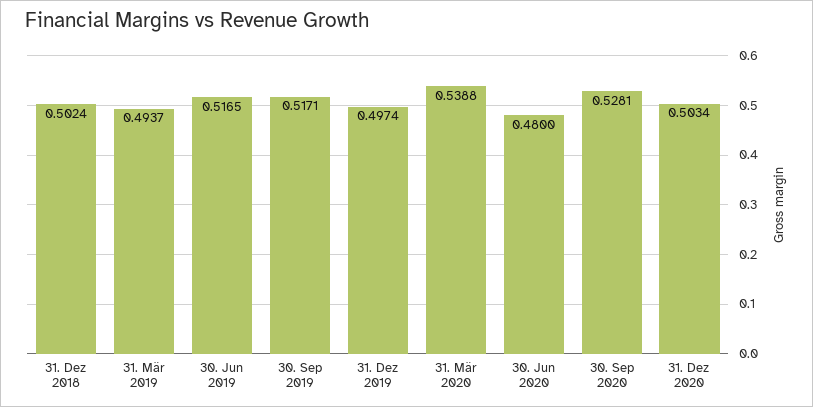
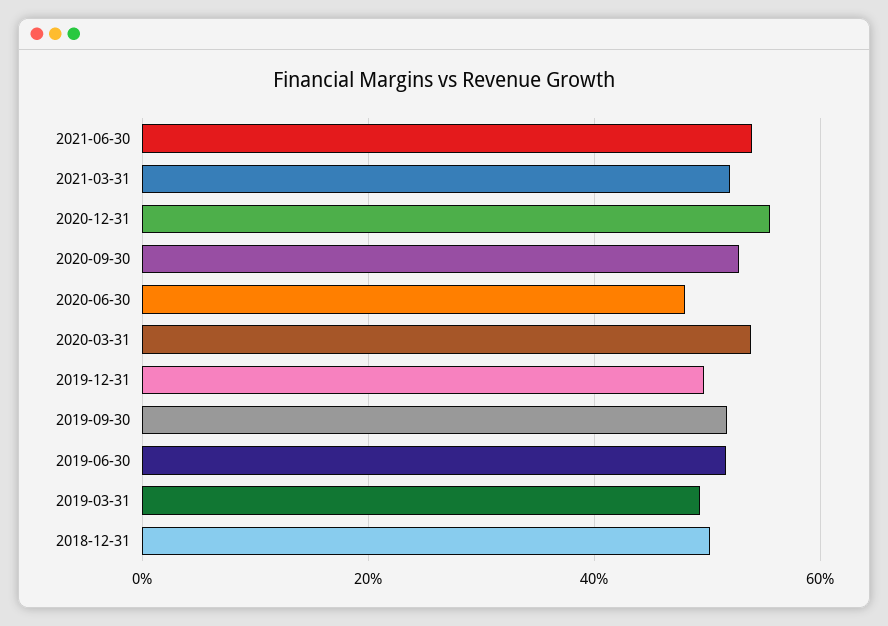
31. Dez 2020: 0.5034 -> 0.56
2021-06-30: none -> 0.54
2021-03-31: none -> 0.52

